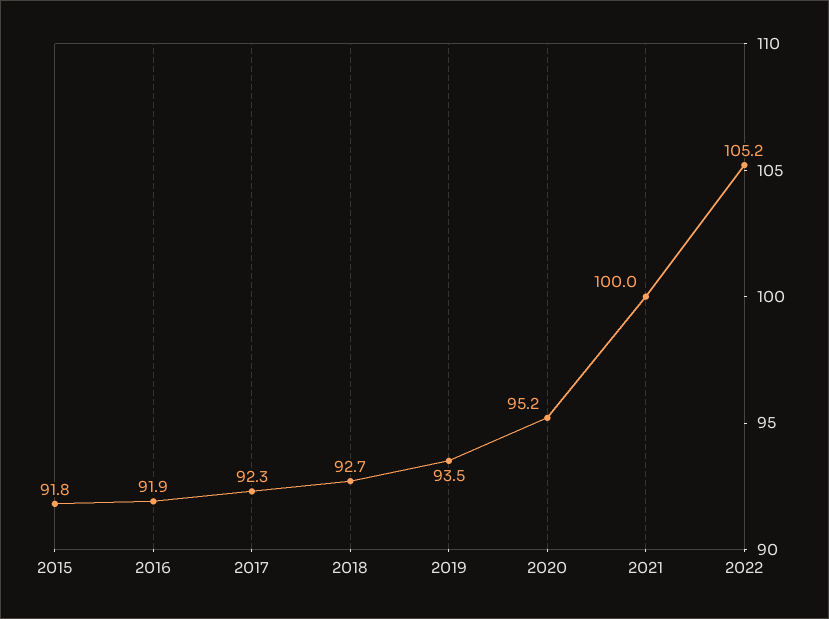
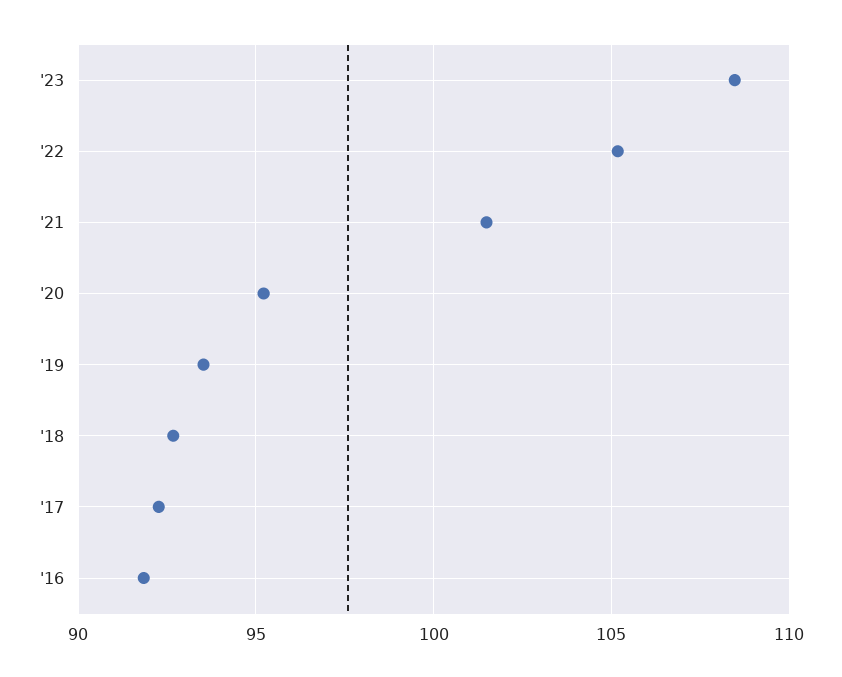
2015: 91.8 -> none
2021: 100 -> 101.5
'23: none -> 108.5

